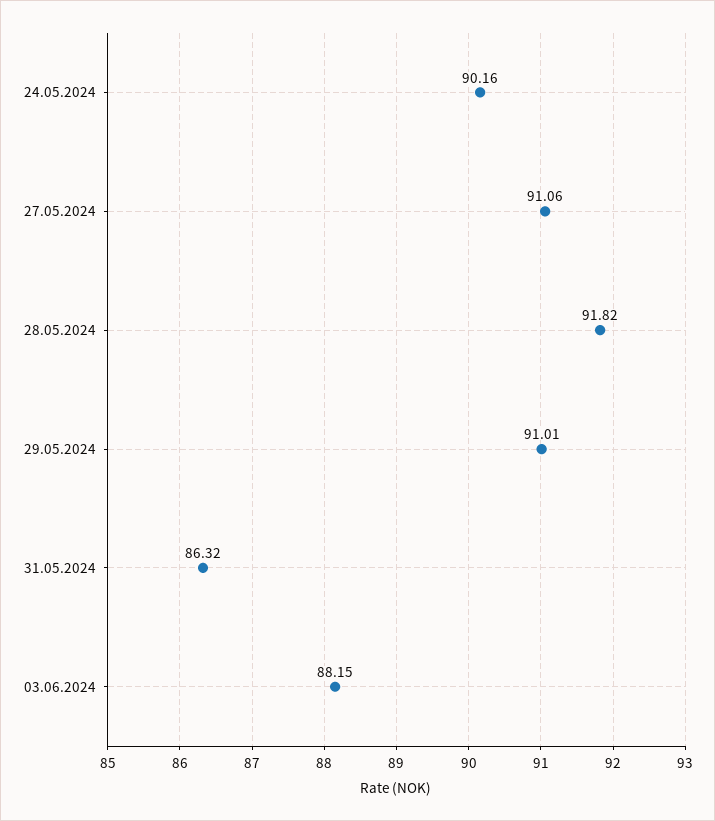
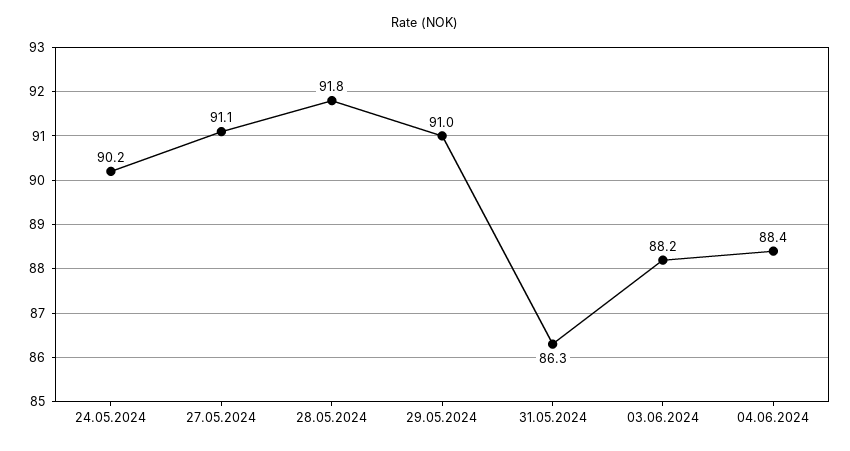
04.06.2024: none -> 88.4

